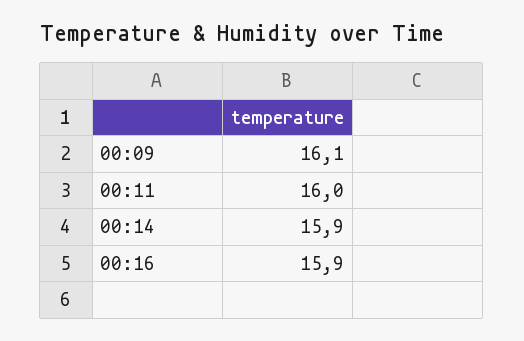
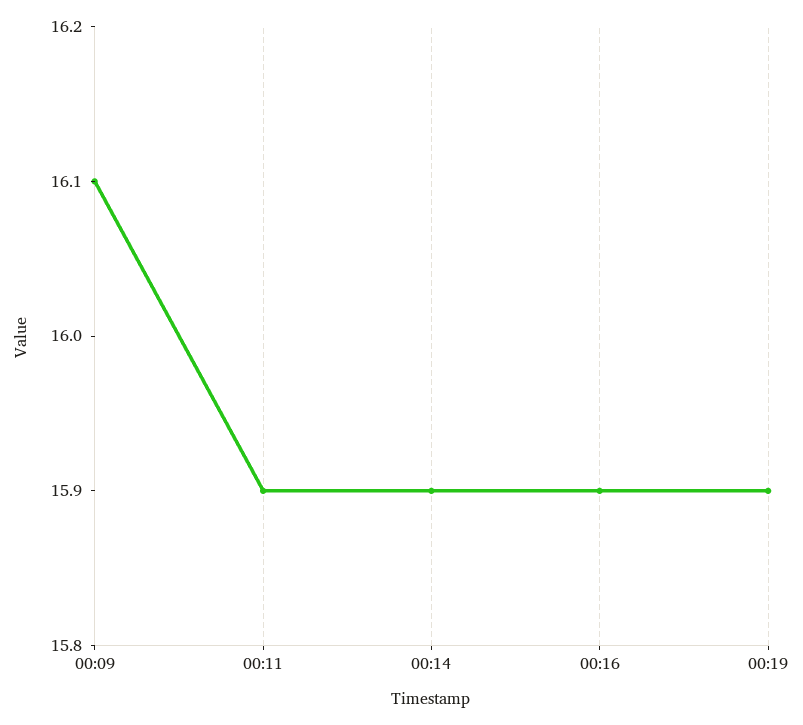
00:11: 16 -> 15.9
00:19: none -> 15.9

